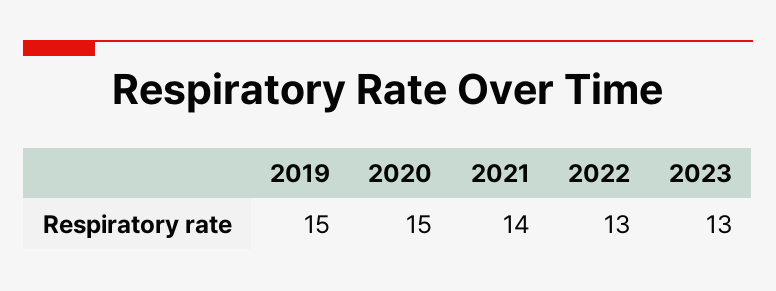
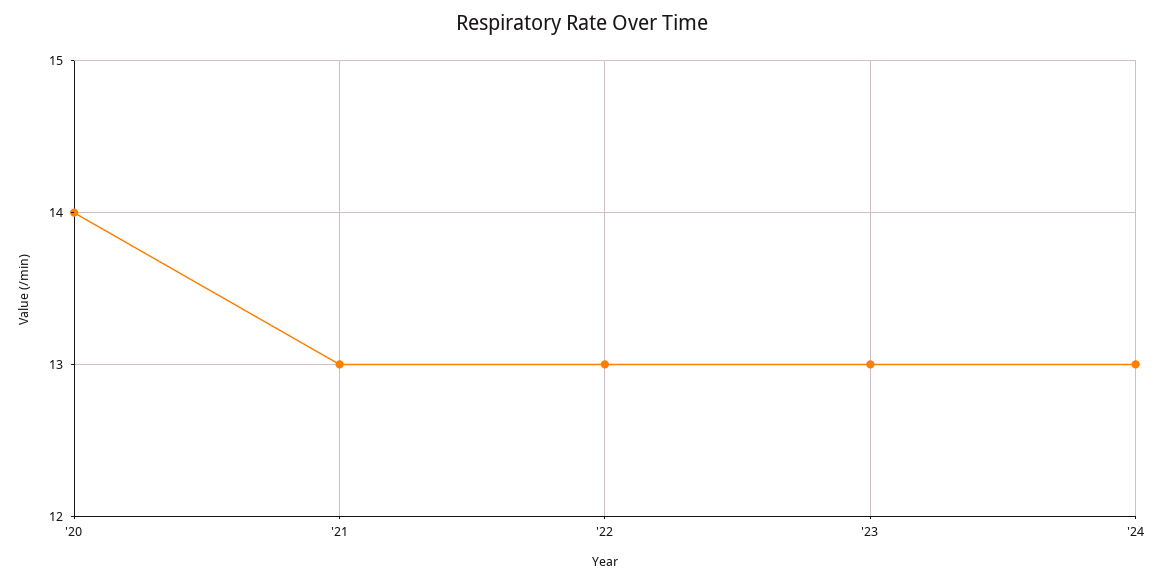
2019: 15 -> none
2020: 15 -> 14
2021: 14 -> 13
'24: none -> 13

